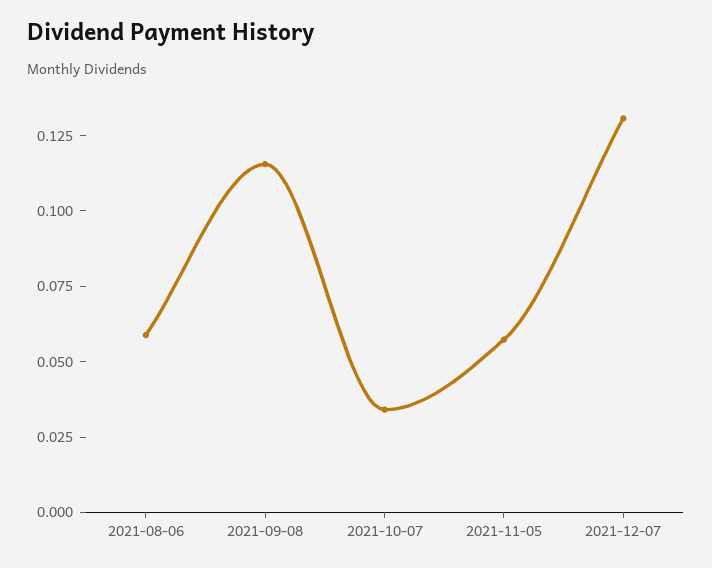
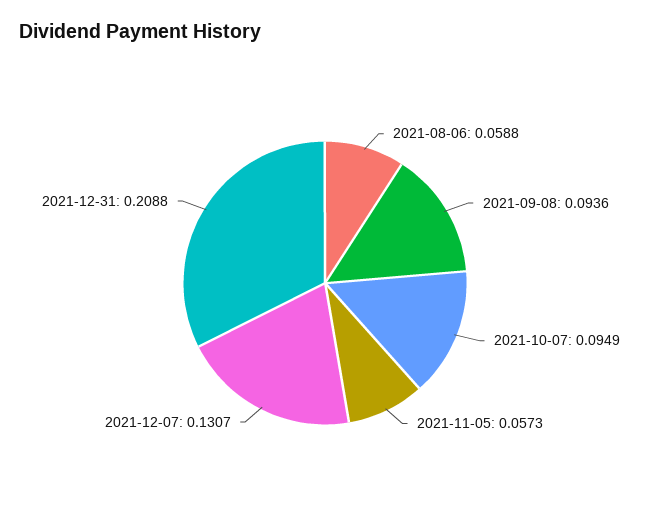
2021-09-08: 0.115 -> 0.0936
2021-10-07: 0.035 -> 0.0949
2021-12-31: none -> 0.2088

